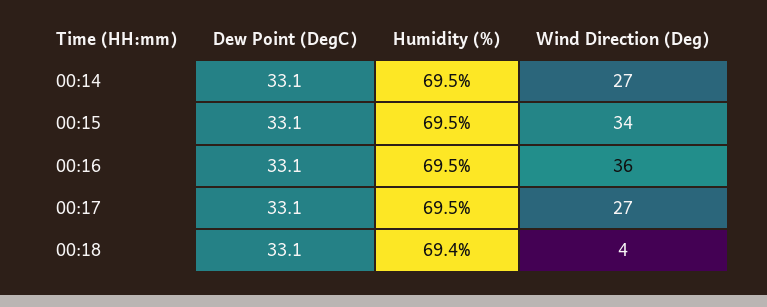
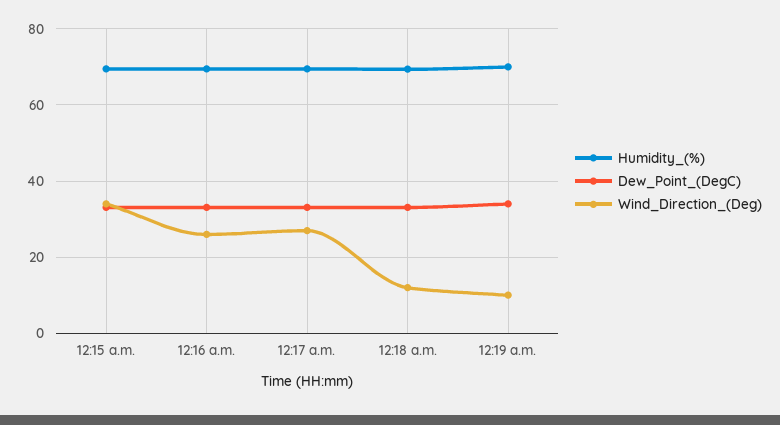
Dew Point (DegC), 00:14: 33.1 -> none
Humidity (%), 00:14: 69.5 -> none
Wind Direction (Deg), 00:14: 27 -> none
Wind Direction (Deg), 00:16: 36 -> 26
Wind Direction (Deg), 00:18: 4 -> 12
Humidity (%), 12:19 a.m.: none -> 70
Dew Point (DegC), 12:19 a.m.: none -> 34
Wind Direction (Deg), 12:19 a.m.: none -> 10

